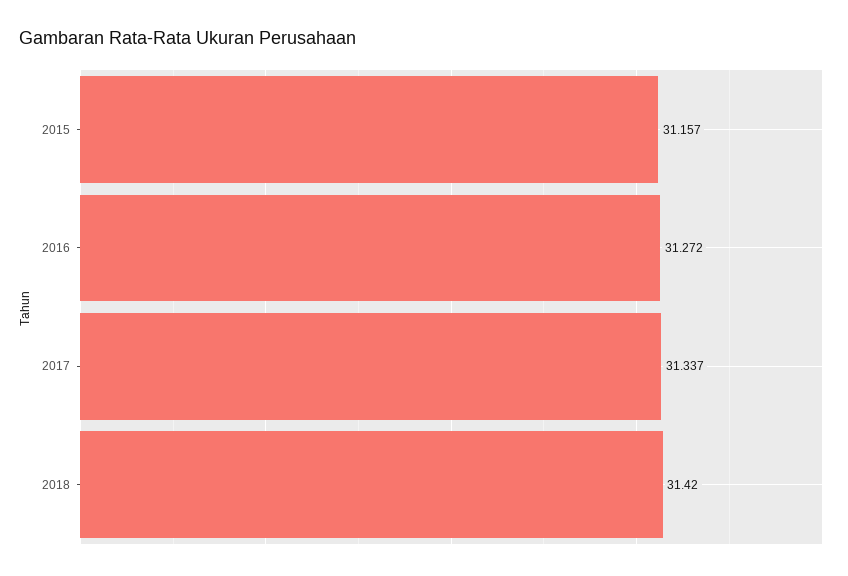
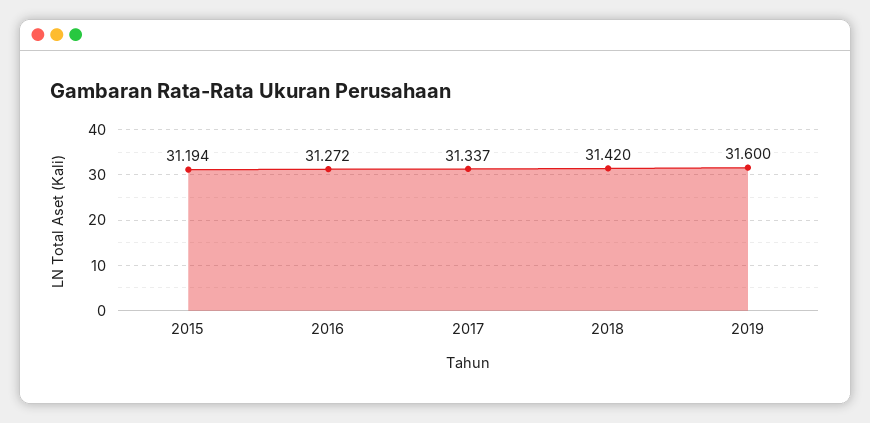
2015: 31.157 -> 31.194
2019: none -> 31.6

